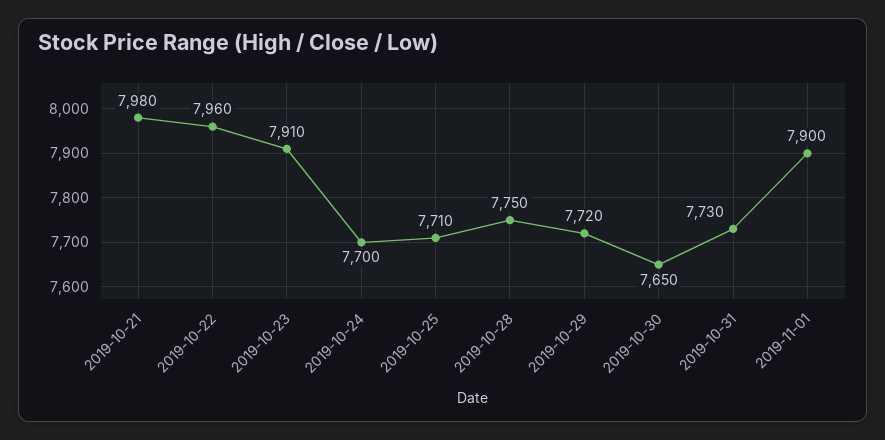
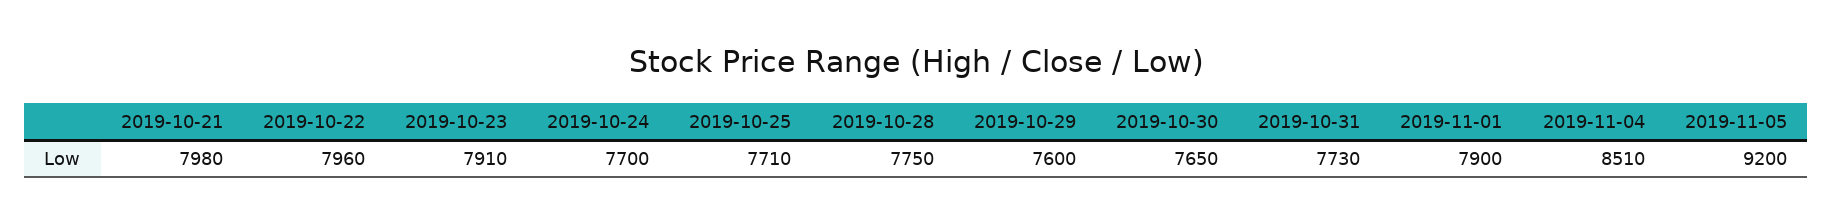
2019-10-29: 7720 -> 7600
2019-11-04: none -> 8510
2019-11-05: none -> 9200

